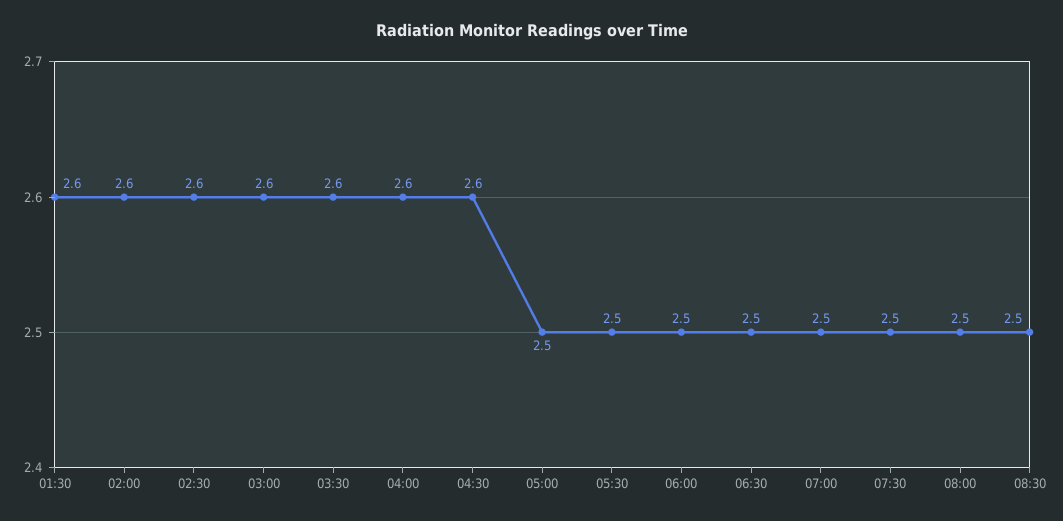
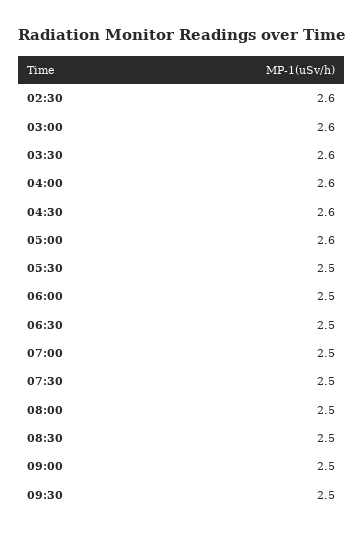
01:30: 2.6 -> none
02:00: 2.6 -> none
05:00: 2.5 -> 2.6
09:00: none -> 2.5
09:30: none -> 2.5

